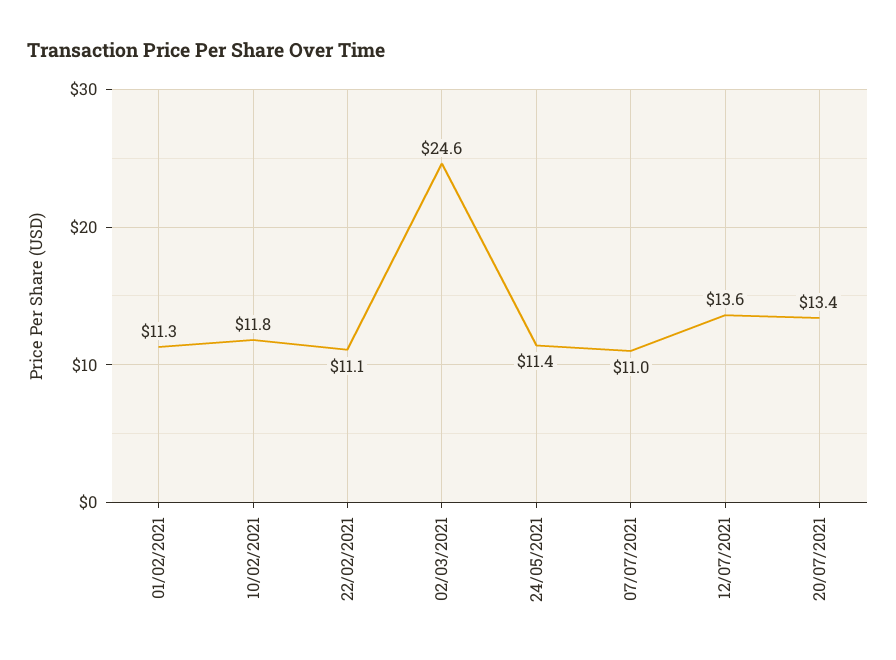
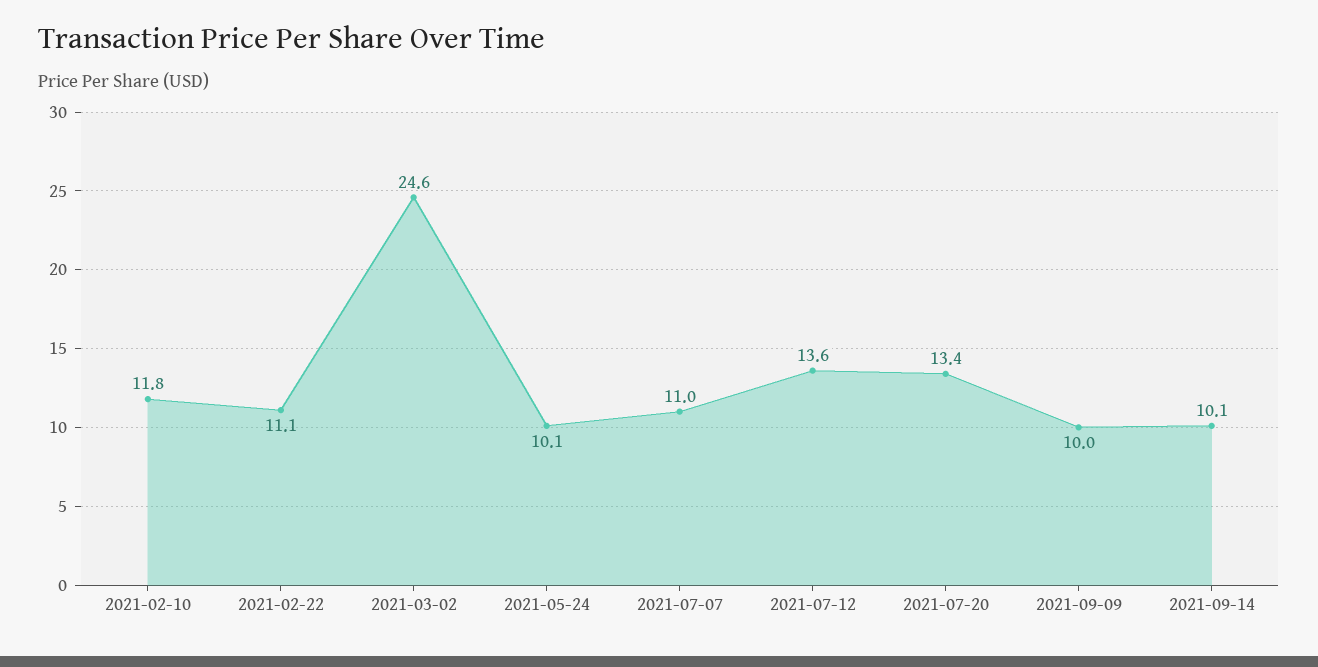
01/02/2021: 11.3 -> none
24/05/2021: 11.4 -> 10.1
2021-09-09: none -> 10
2021-09-14: none -> 10.1

